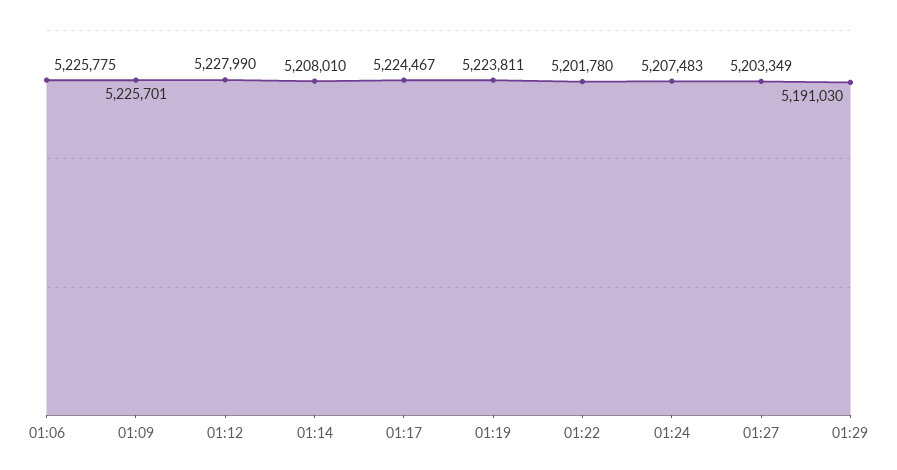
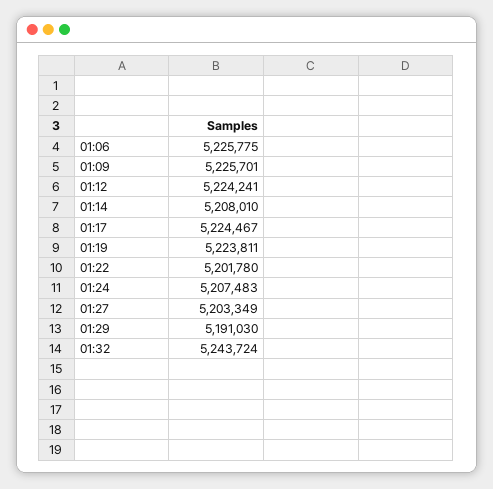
01:12: 5227990 -> 5224241
01:32: none -> 5243724

